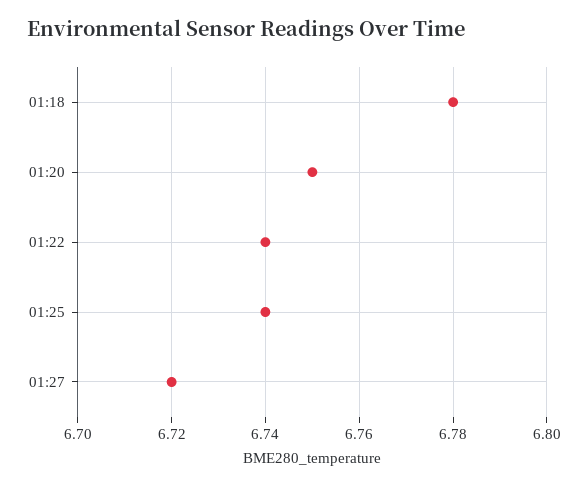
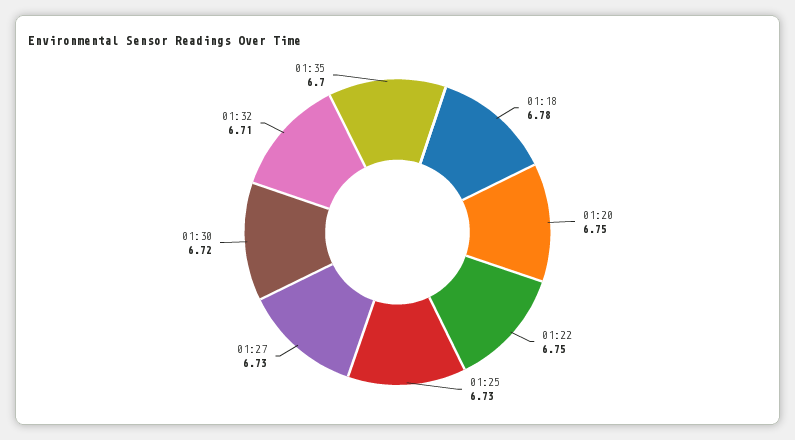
01:22: 6.74 -> 6.75
01:25: 6.74 -> 6.73
01:27: 6.72 -> 6.73
01:30: none -> 6.72
01:32: none -> 6.71
01:35: none -> 6.7

